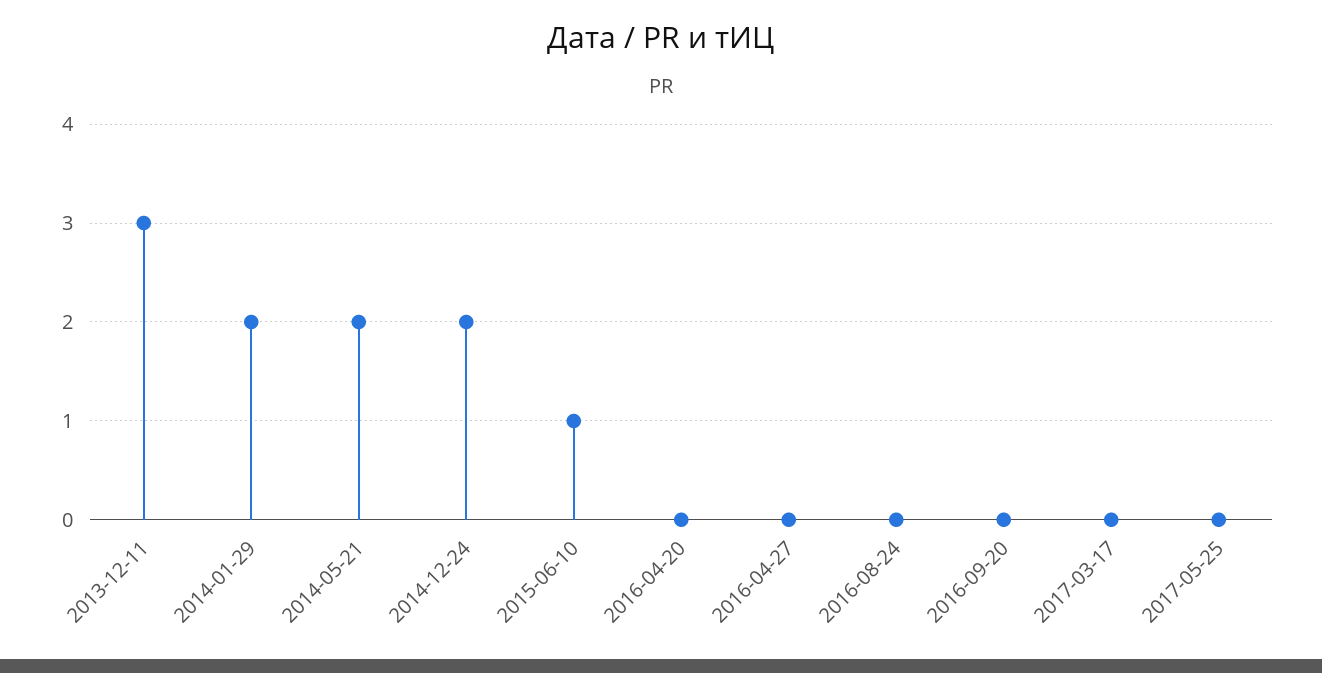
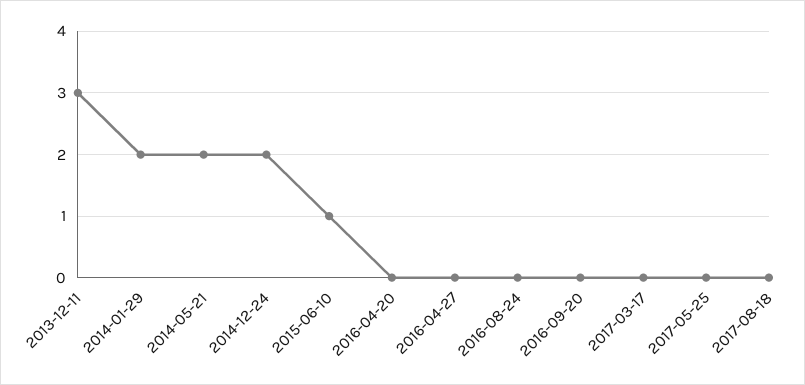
2017-08-18: none -> 0

